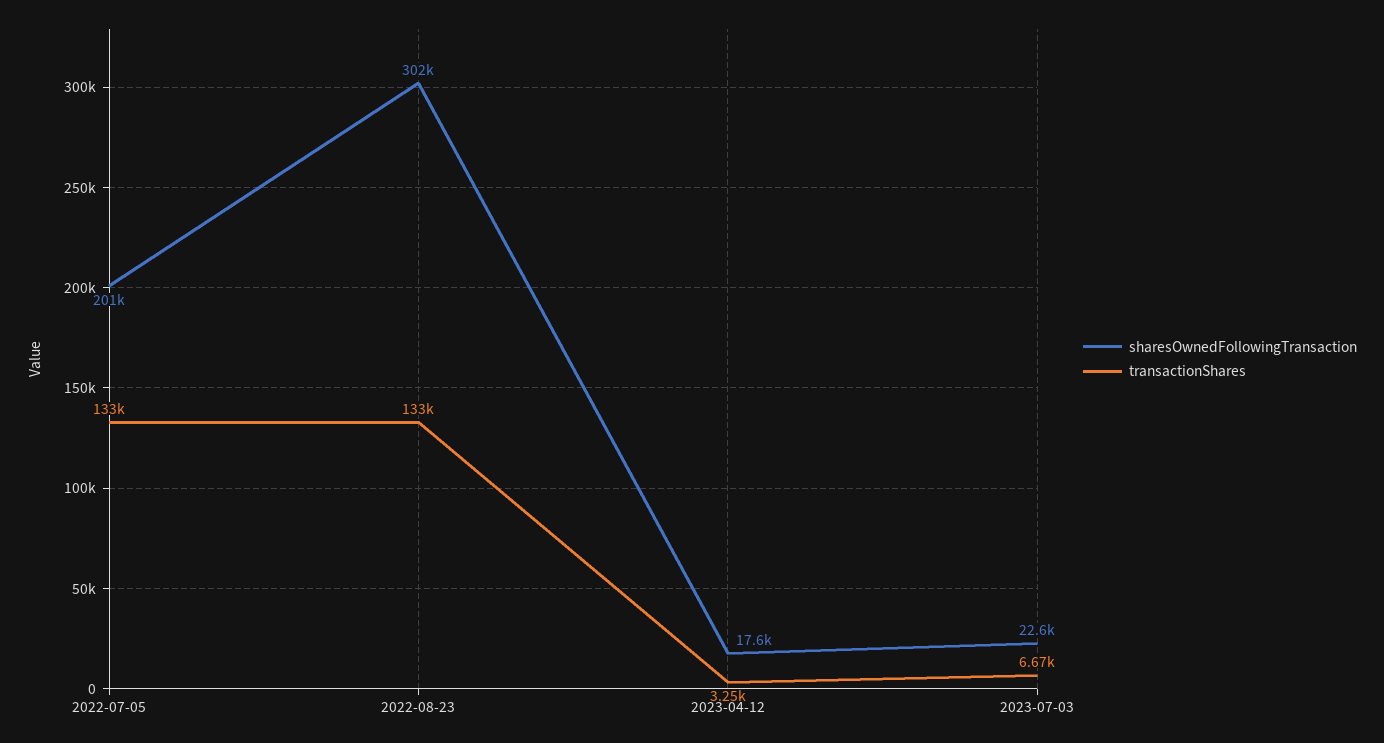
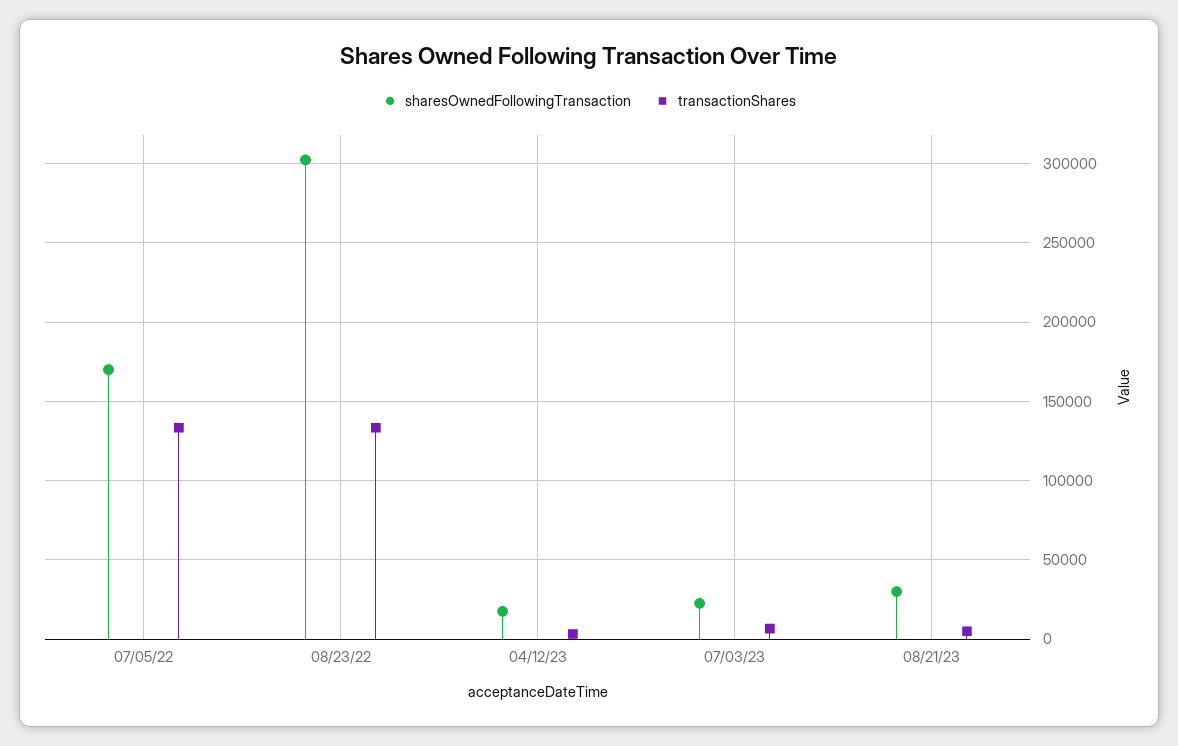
sharesOwnedFollowingTransaction, 2022-07-05: 201000 -> 170000
sharesOwnedFollowingTransaction, 08/21/23: none -> 30000
transactionShares, 08/21/23: none -> 5000

